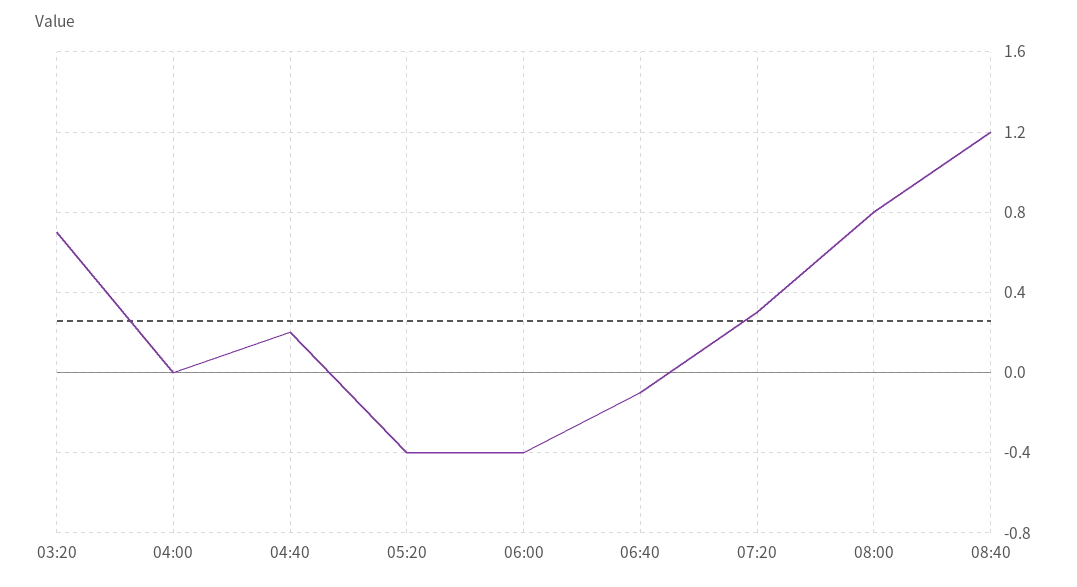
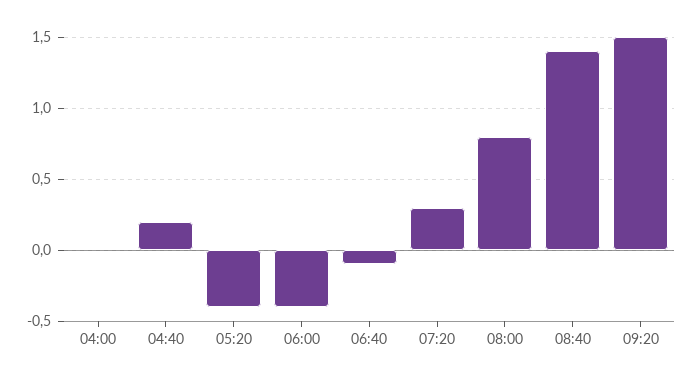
03:20: 0.7 -> none
08:40: 1.2 -> 1.4
09:20: none -> 1.5

